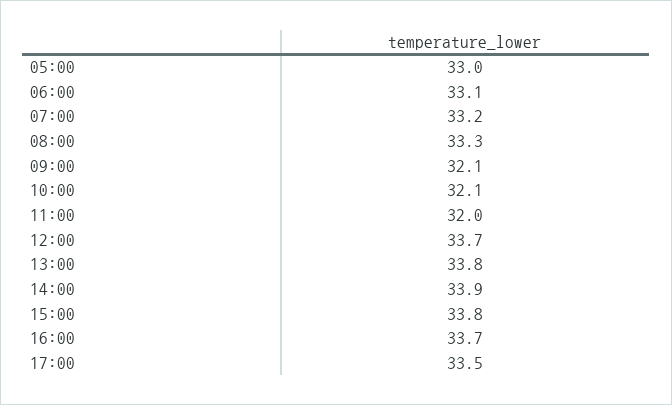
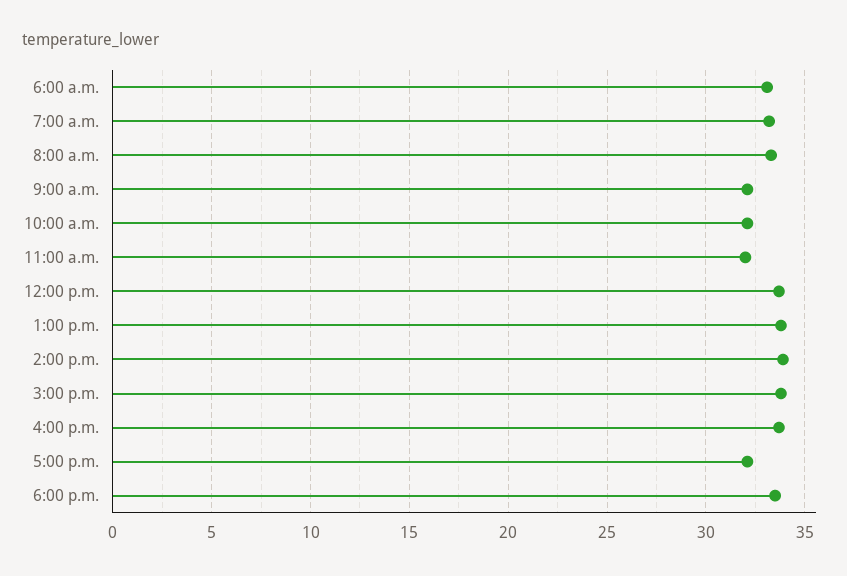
05:00: 33 -> none
17:00: 33.5 -> 32
6:00 p.m.: none -> 33.5

